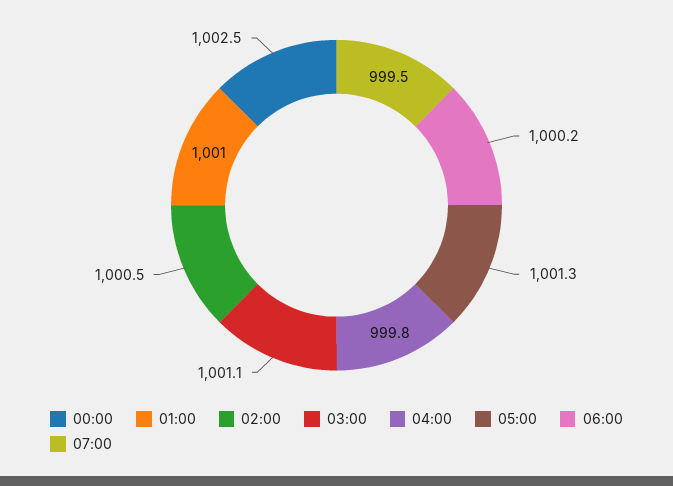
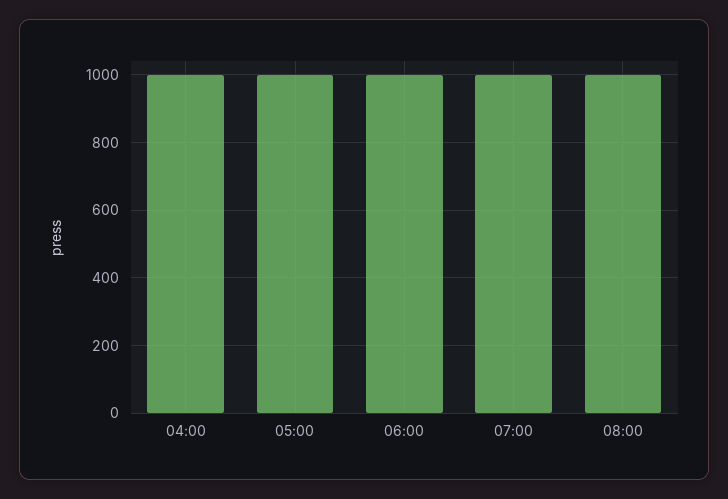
00:00: 1002.5 -> none
01:00: 1001 -> none
02:00: 1000.5 -> none
03:00: 1001.1 -> none
08:00: none -> 1000

